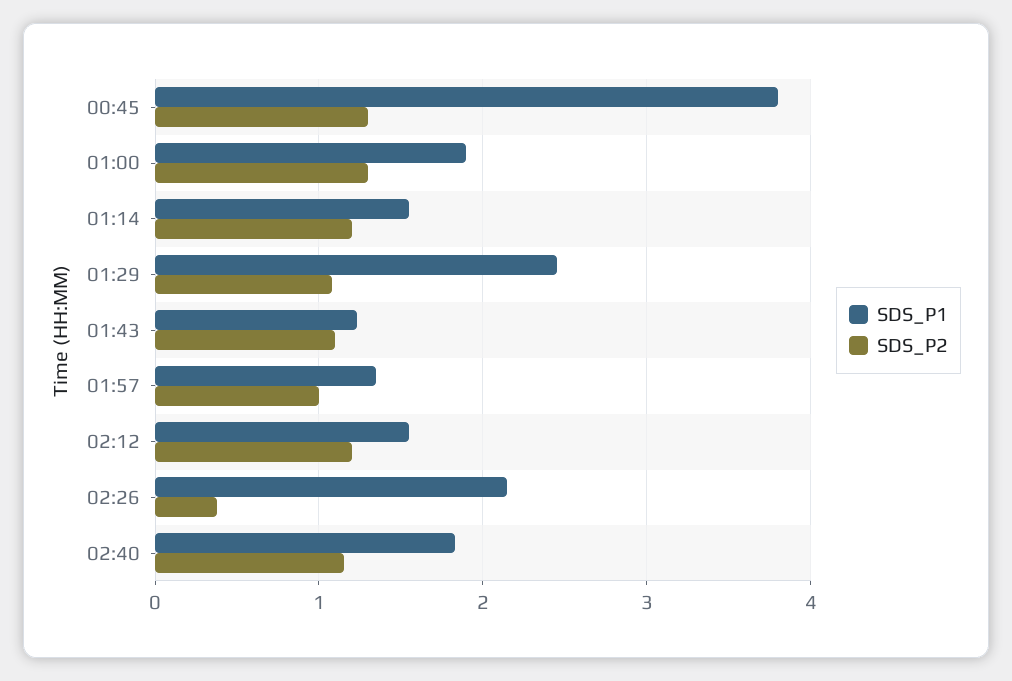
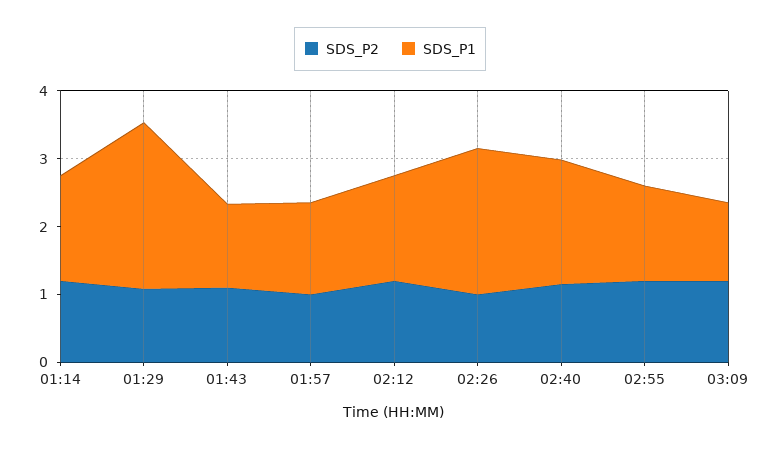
SDS_P1, 00:45: 3.8 -> none
SDS_P2, 00:45: 1.3 -> none
SDS_P1, 01:00: 1.9 -> none
SDS_P2, 01:00: 1.3 -> none
SDS_P2, 02:26: 0.4 -> 1
SDS_P2, 02:55: none -> 1.2
SDS_P1, 02:55: none -> 1.4
SDS_P2, 03:09: none -> 1.2
SDS_P1, 03:09: none -> 1.2

